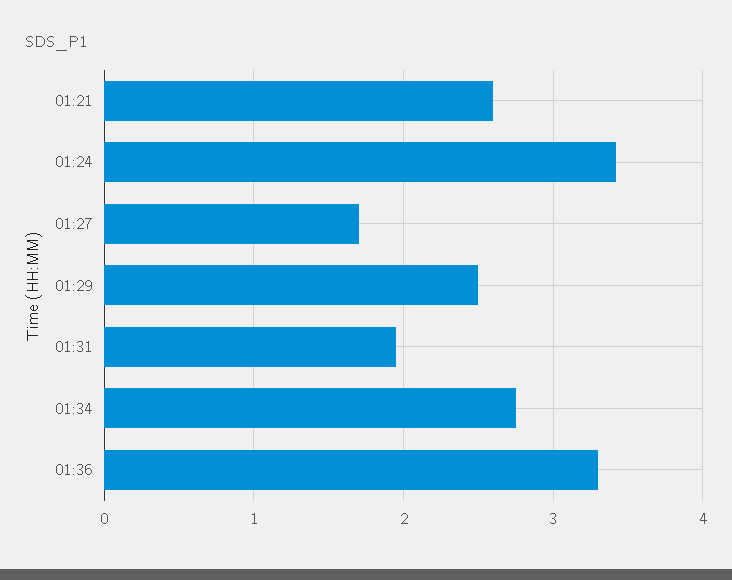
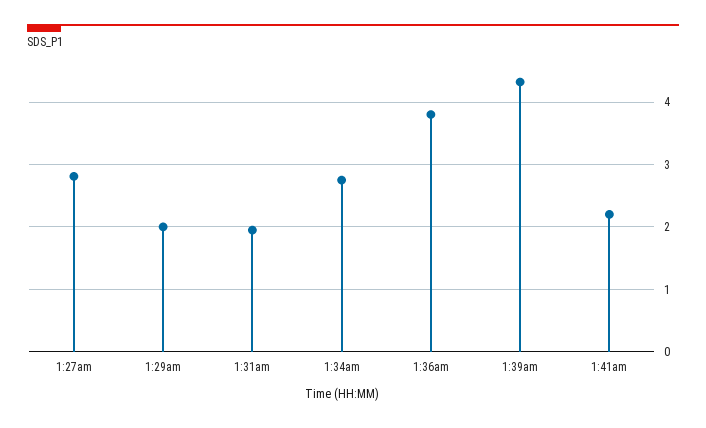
01:21: 2.6 -> none
01:24: 3.4 -> none
01:27: 1.7 -> 2.8
01:29: 2.5 -> 2
01:36: 3.3 -> 3.8
1:39am: none -> 4.3
1:41am: none -> 2.2

